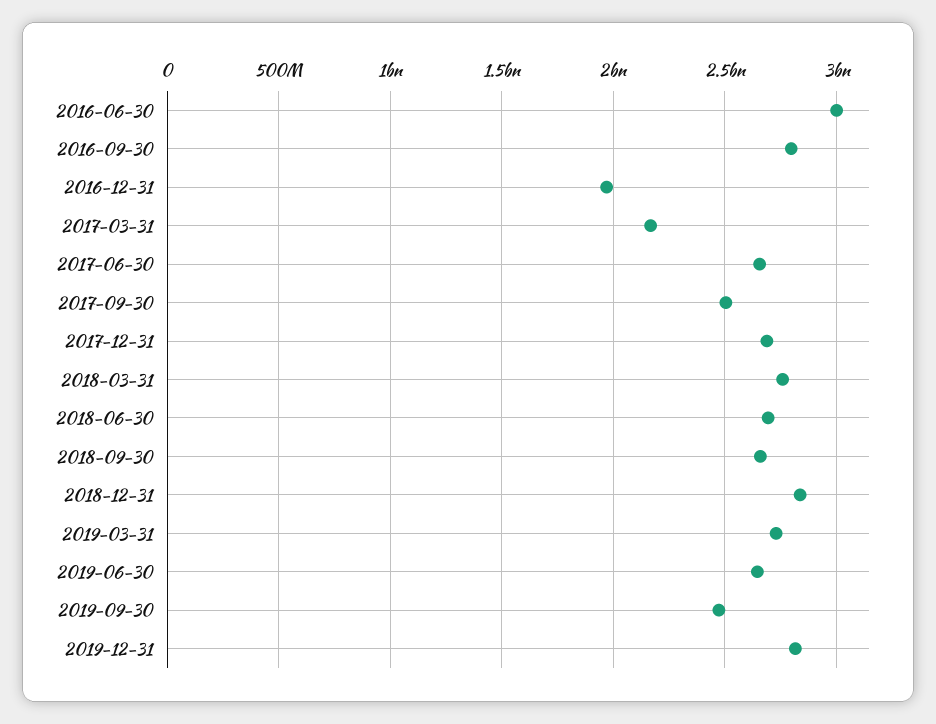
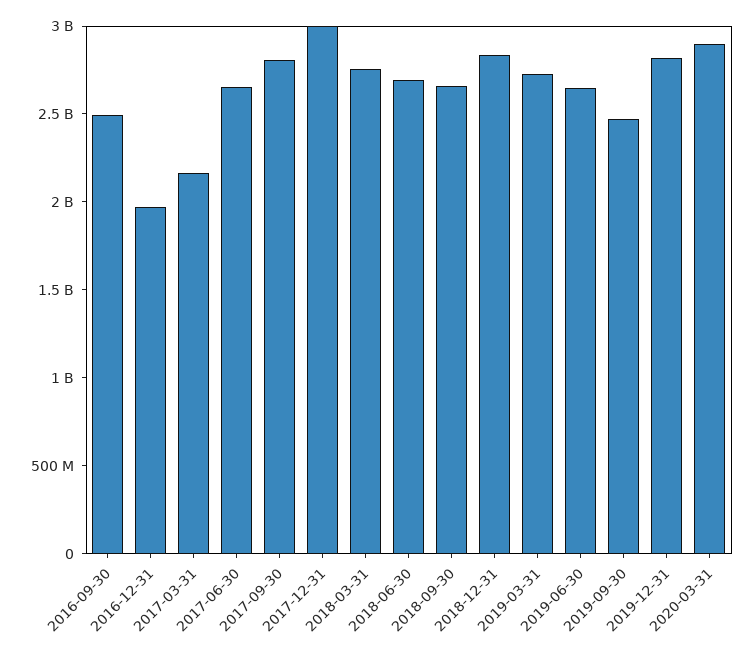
2016-06-30: 3000000000 -> none
2016-09-30: 2800000000 -> 2500000000
2017-09-30: 2500000000 -> 2800000000
2017-12-31: 2700000000 -> 3000000000
2020-03-31: none -> 2900000000

